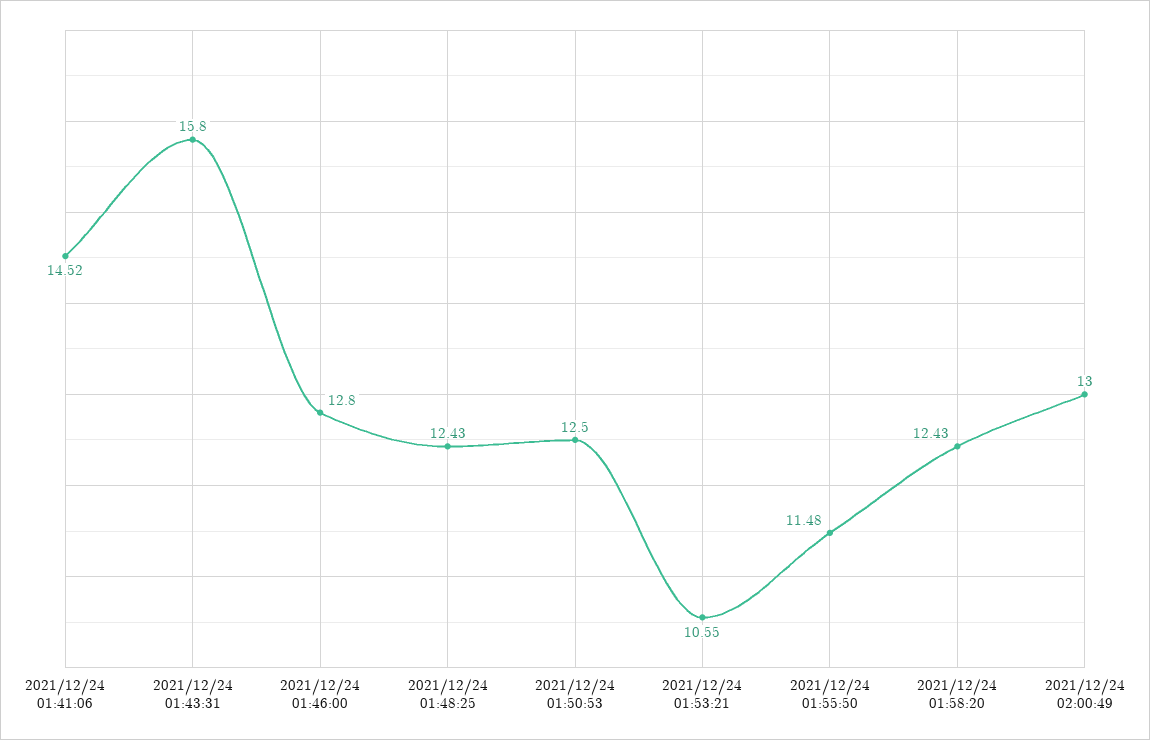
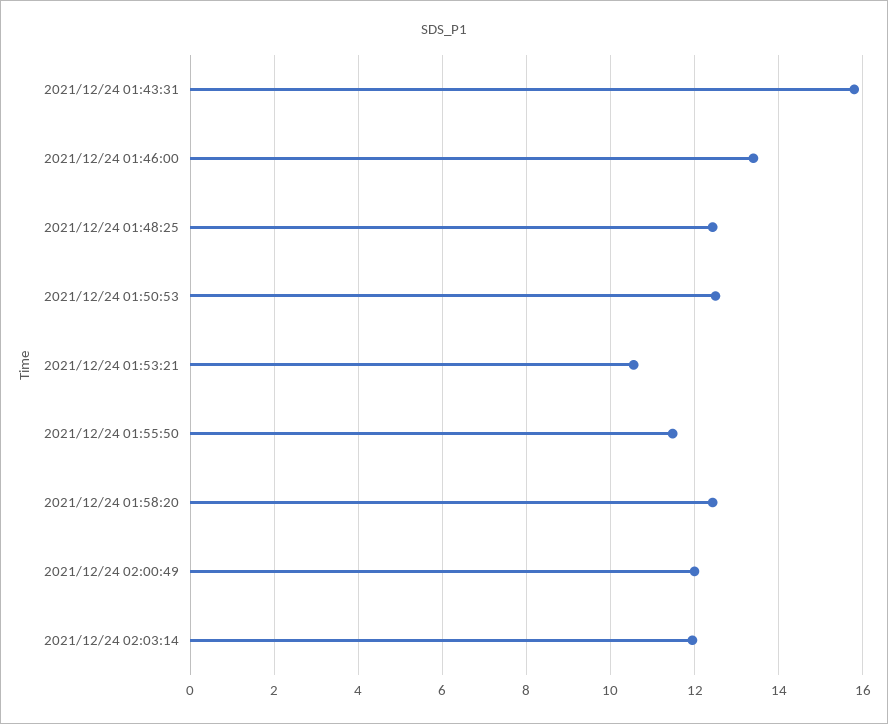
2021/12/24 01:41:06: 14.52 -> none
2021/12/24 01:46:00: 12.8 -> 13.4
2021/12/24 02:00:49: 13 -> 12
2021/12/24 02:03:14: none -> 12

